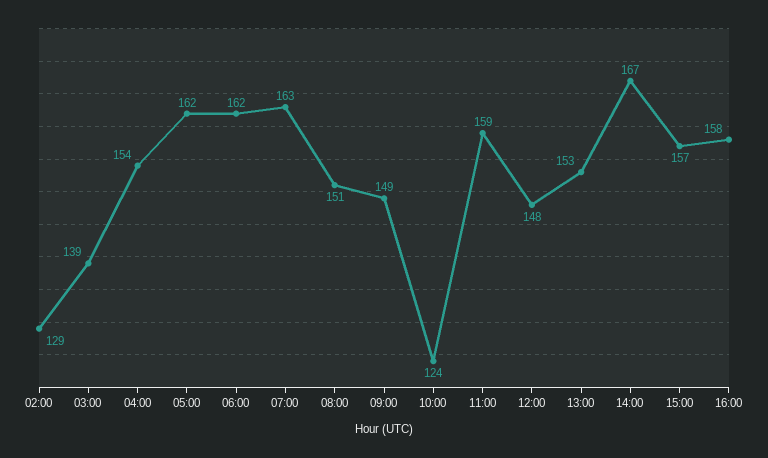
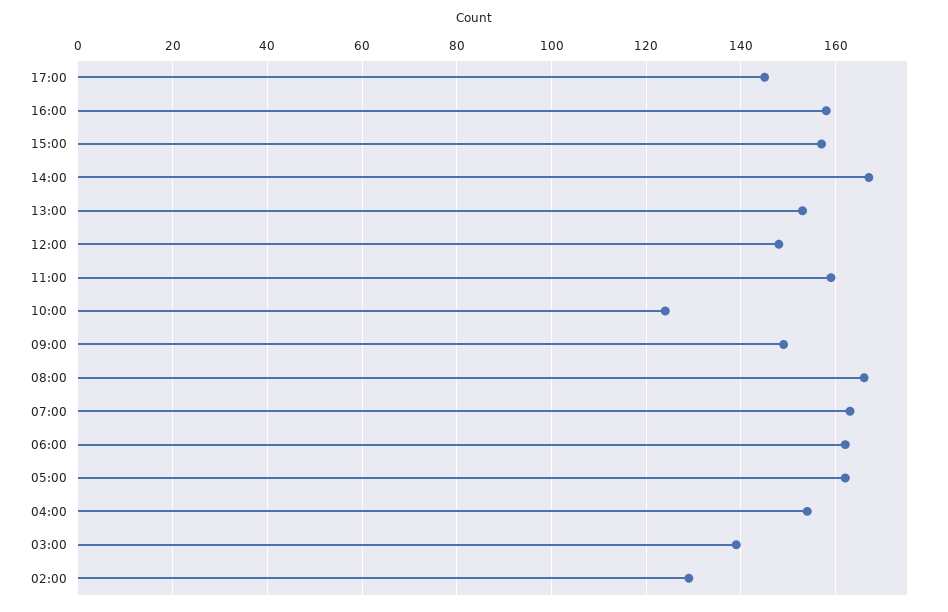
08:00: 151 -> 165
17:00: none -> 145

